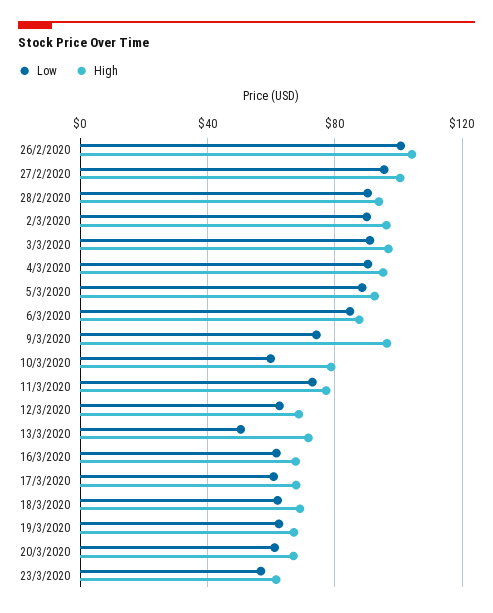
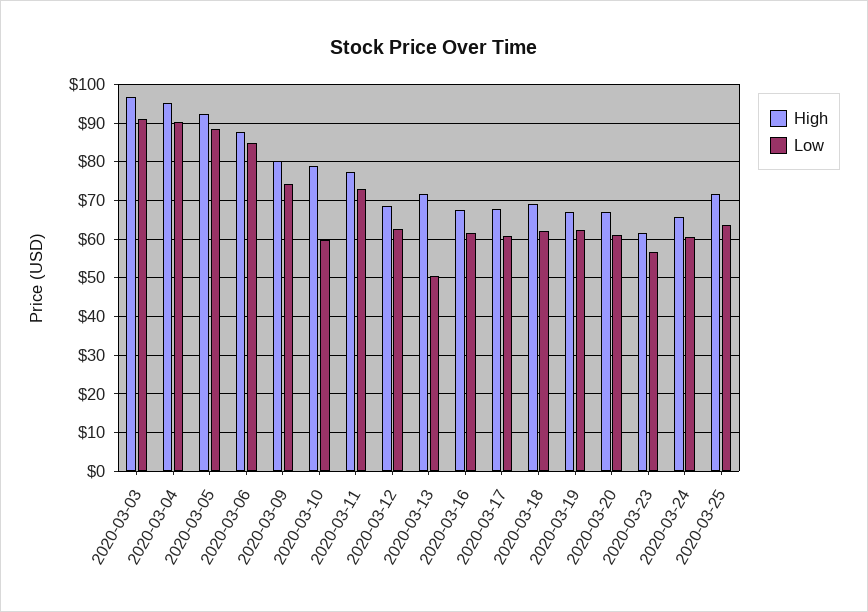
Low, 26/2/2020: 100 -> none
High, 26/2/2020: 105 -> none
Low, 27/2/2020: 95 -> none
High, 27/2/2020: 100 -> none
Low, 28/2/2020: 90 -> none
High, 28/2/2020: 95 -> none
Low, 2/3/2020: 90 -> none
High, 2/3/2020: 95 -> none
High, 9/3/2020: 95 -> 80
High, 2020-03-24: none -> 66
Low, 2020-03-24: none -> 60
High, 2020-03-25: none -> 72
Low, 2020-03-25: none -> 64

